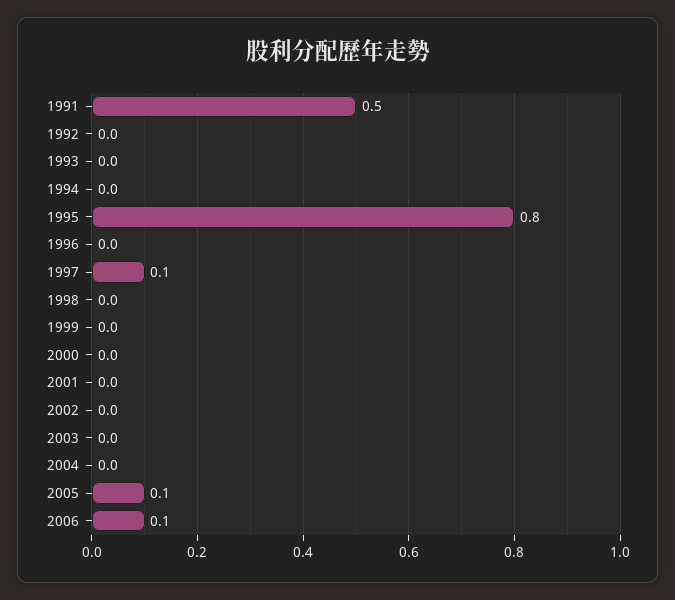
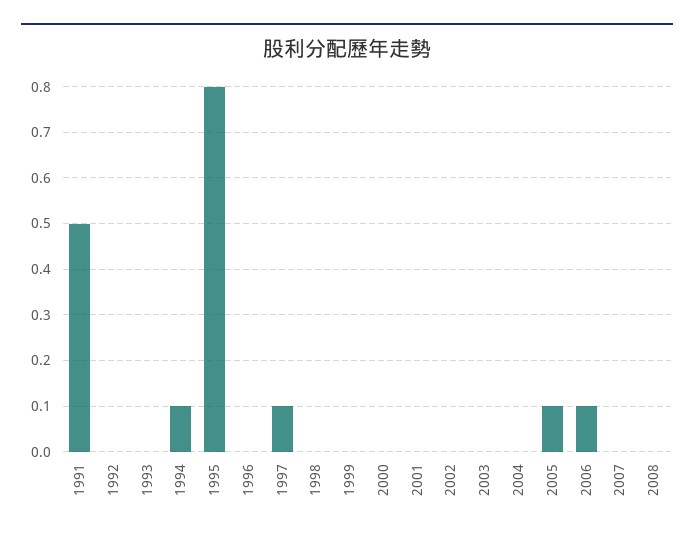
1994: 0 -> 0.1
2007: none -> 0
2008: none -> 0

